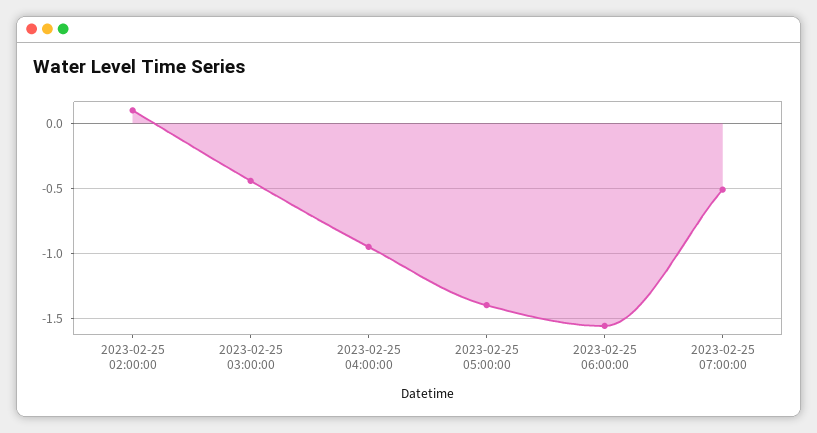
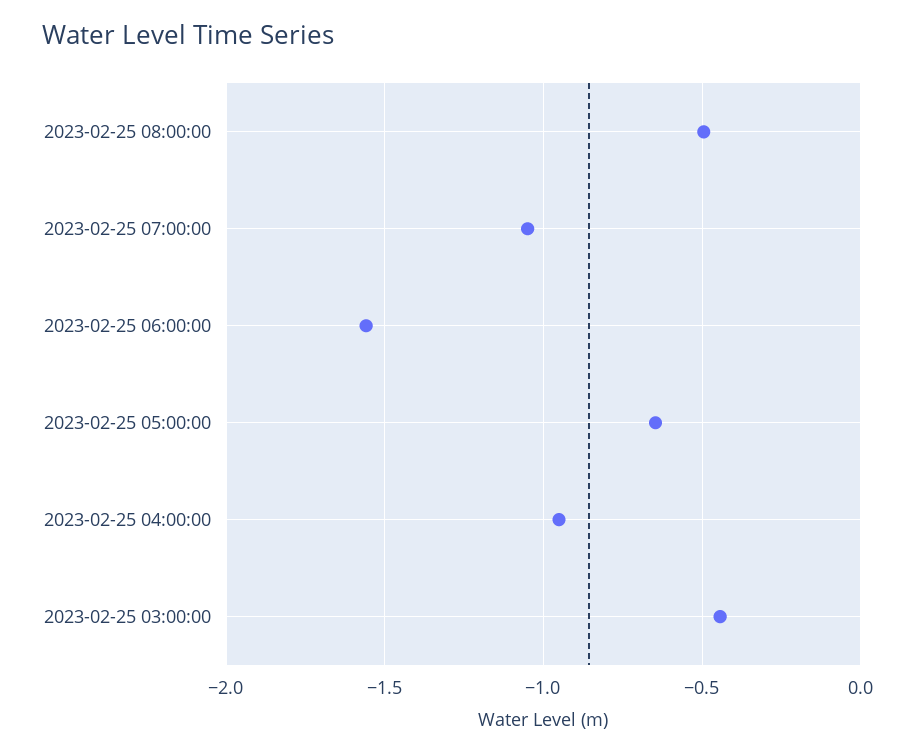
2023-02-25 02:00:00: 0.1 -> none
2023-02-25 05:00:00: -1.4 -> -0.65
2023-02-25 07:00:00: -0.5 -> -1.05
2023-02-25 08:00:00: none -> -0.5

